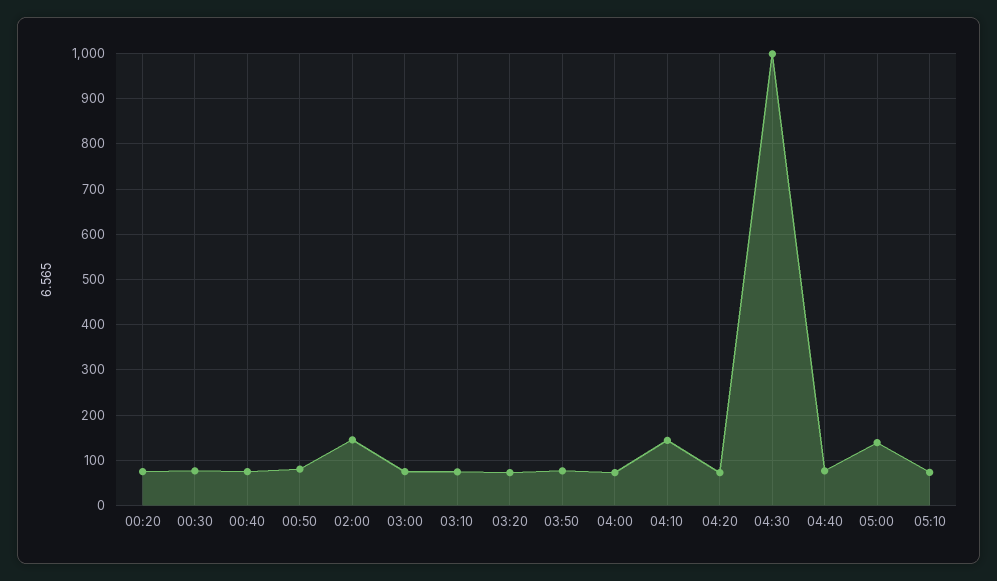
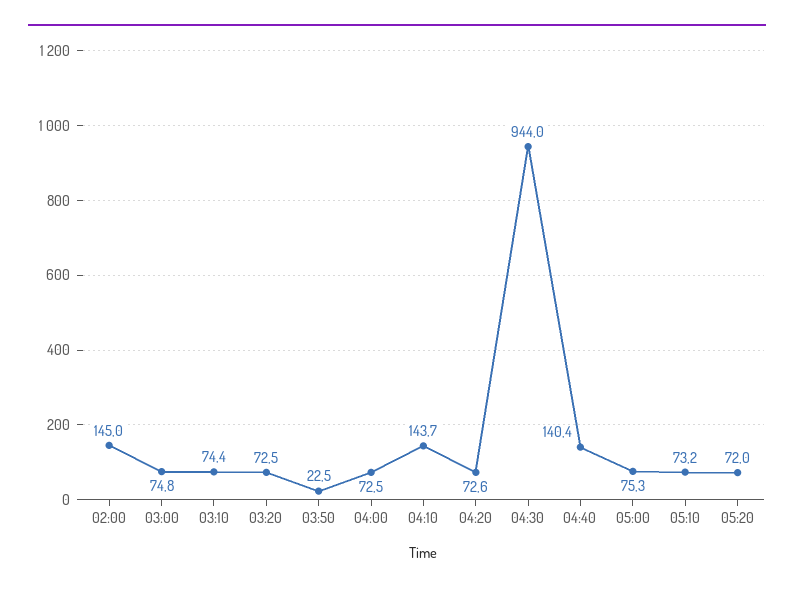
00:20: 80 -> none
00:30: 80 -> none
00:40: 80 -> none
00:50: 80 -> none
03:50: 80 -> 22.5
04:30: 1000 -> 944
04:40: 80 -> 140.4
05:00: 140 -> 75.3
05:20: none -> 72

